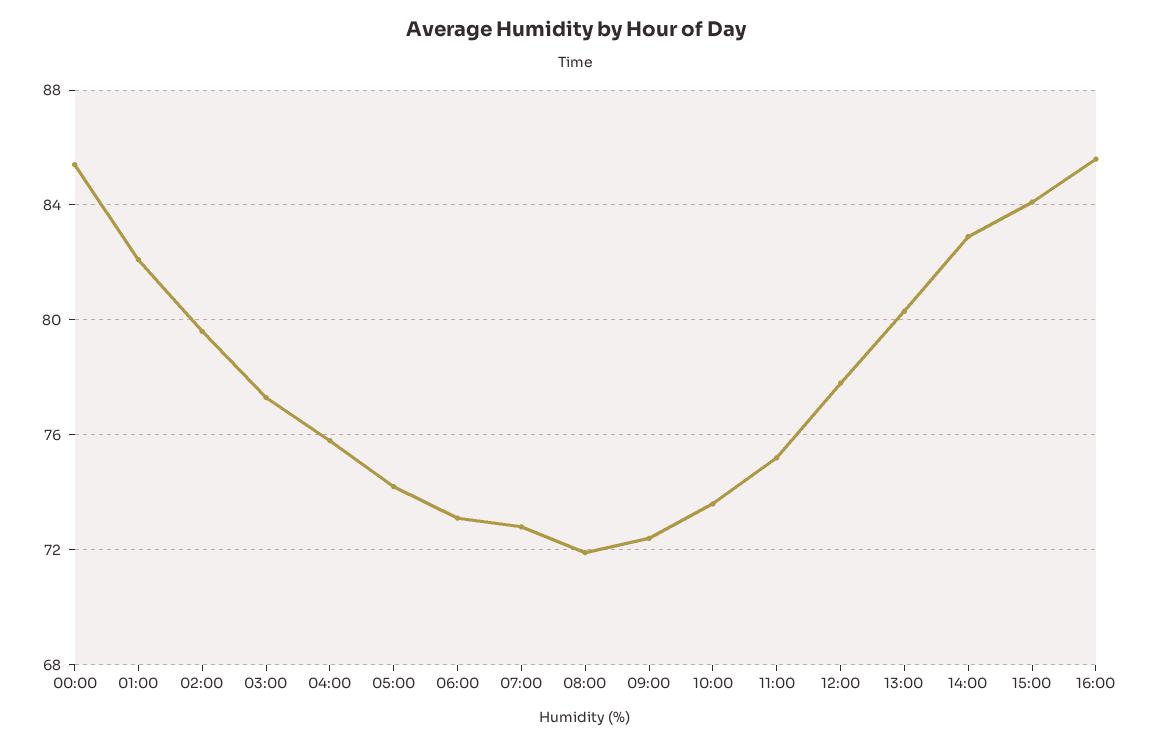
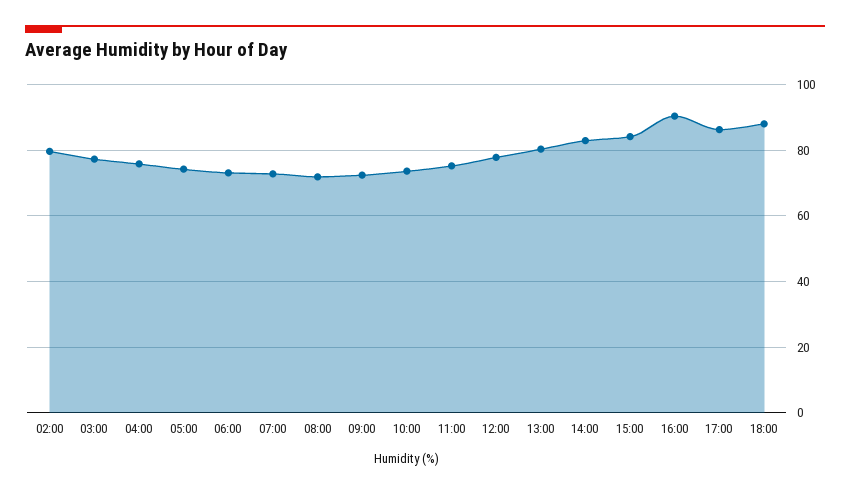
00:00: 85.5 -> none
01:00: 82 -> none
16:00: 85.5 -> 90
17:00: none -> 86
18:00: none -> 88

